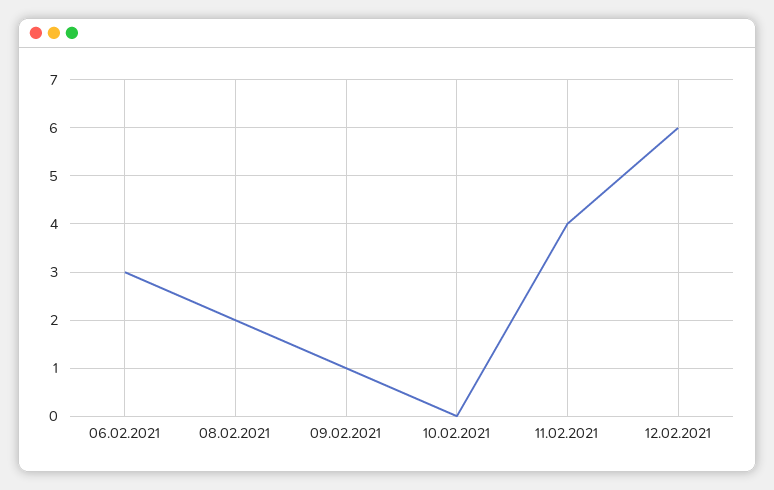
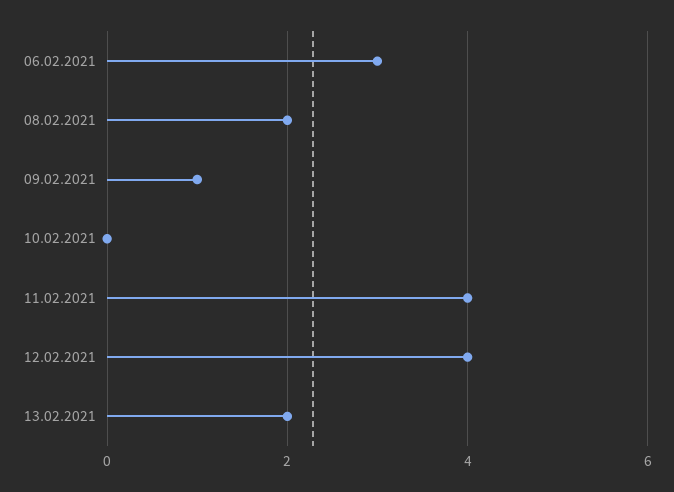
12.02.2021: 6 -> 4
13.02.2021: none -> 2

